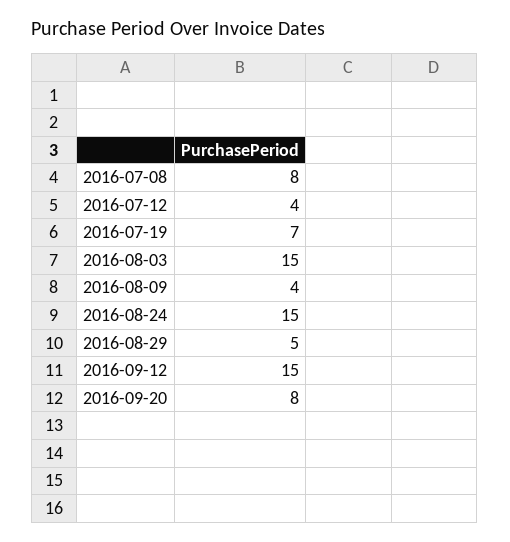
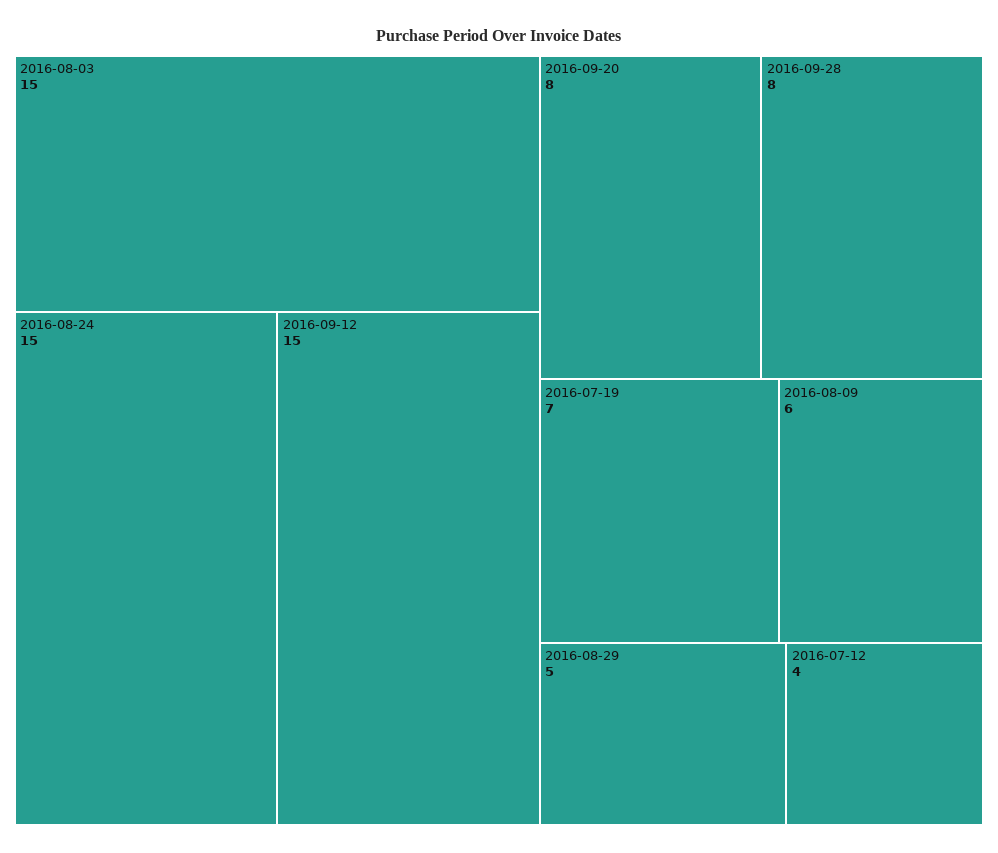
2016-07-08: 8 -> none
2016-08-09: 4 -> 6
2016-09-28: none -> 8

